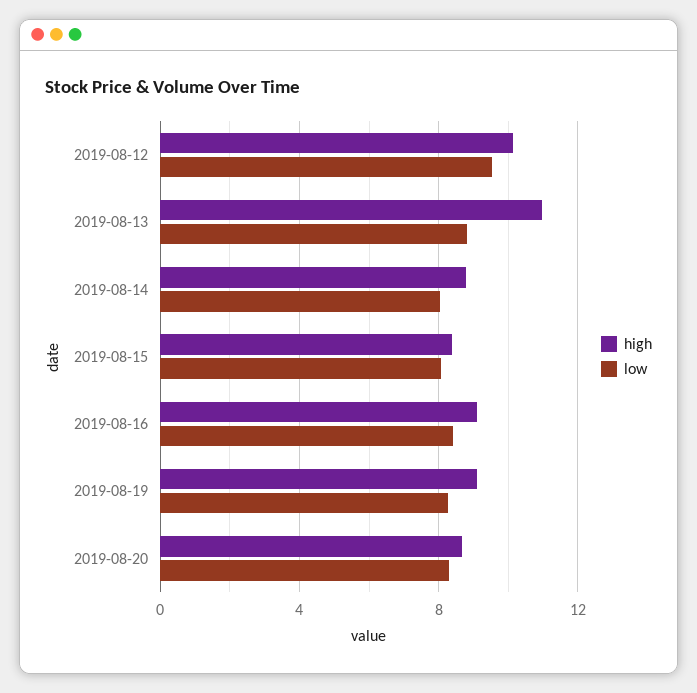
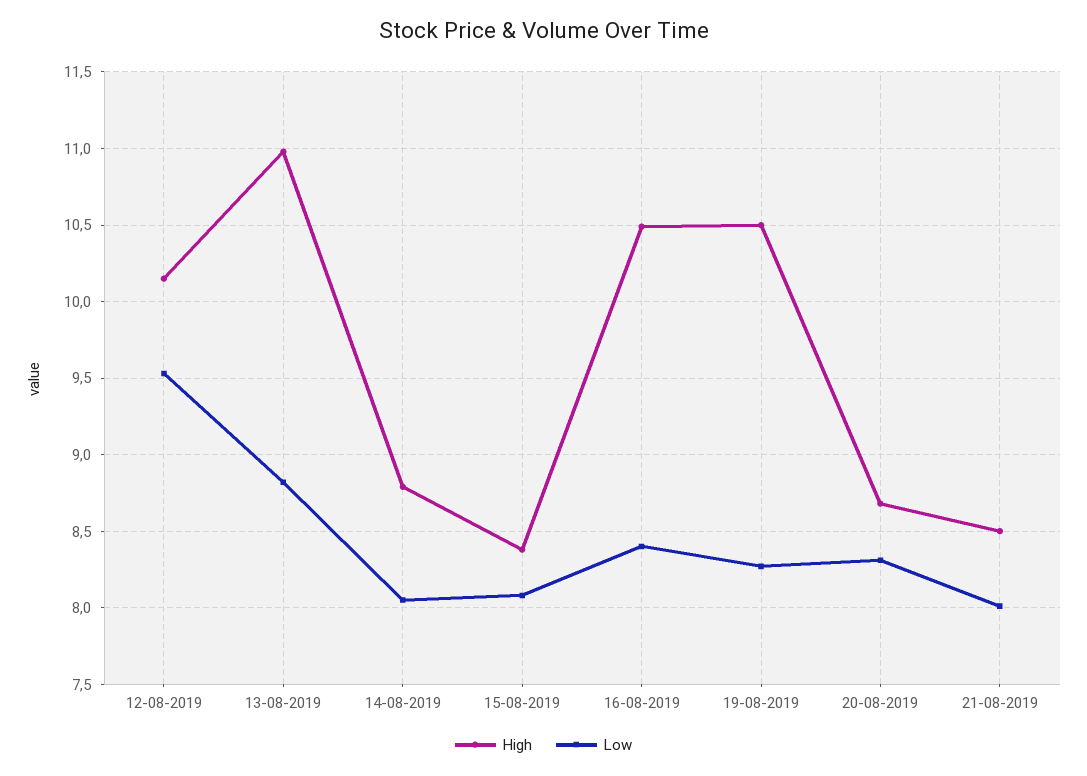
high, 2019-08-16: 9 -> 10.5
high, 2019-08-19: 9 -> 10.5
high, 21-08-2019: none -> 8.5
low, 21-08-2019: none -> 8

